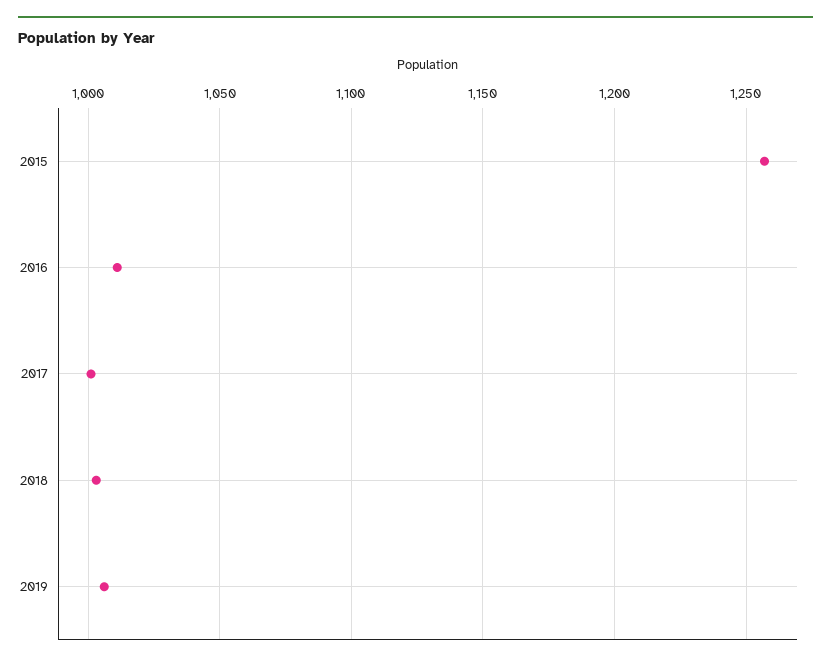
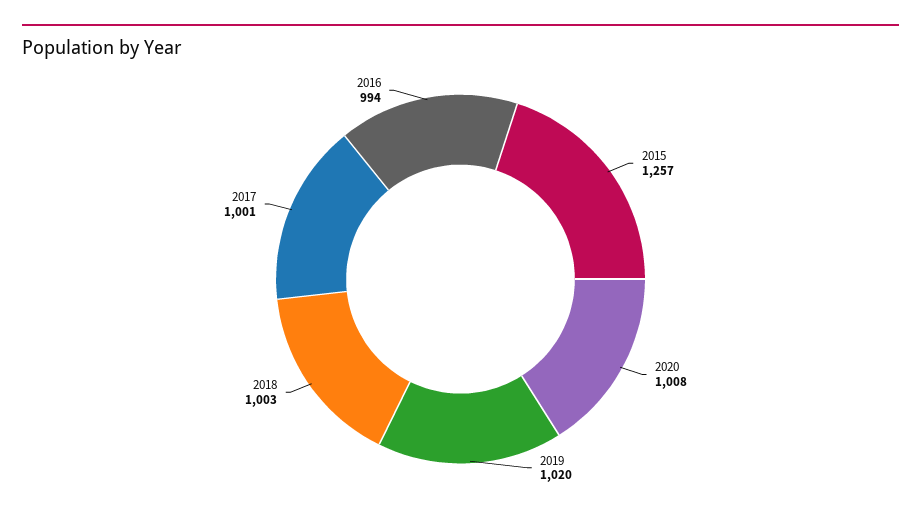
2016: 1010 -> 994
2019: 1005 -> 1020
2020: none -> 1008

